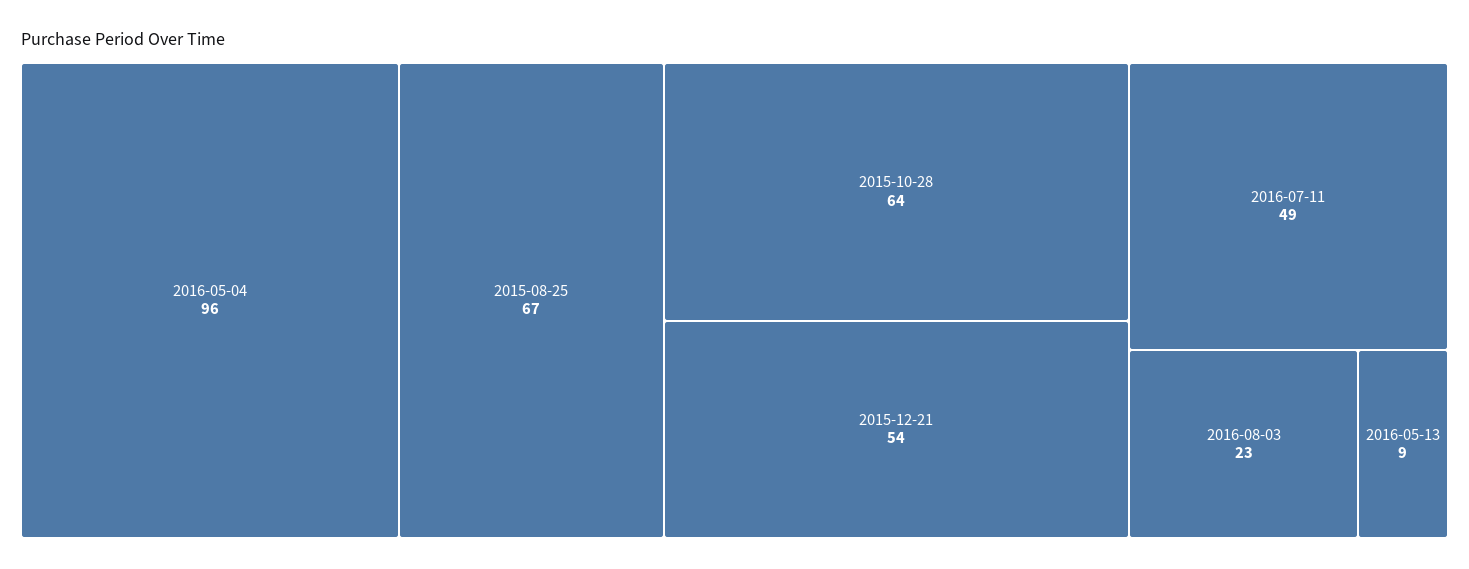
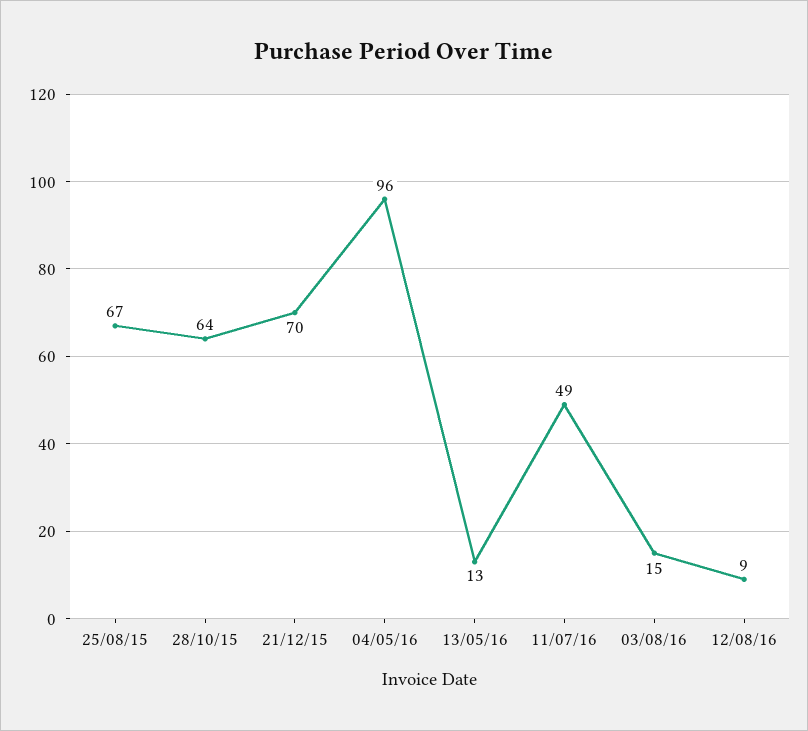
2015-12-21: 54 -> 70
2016-08-03: 23 -> 15
2016-05-13: 9 -> 13
12/08/16: none -> 9

